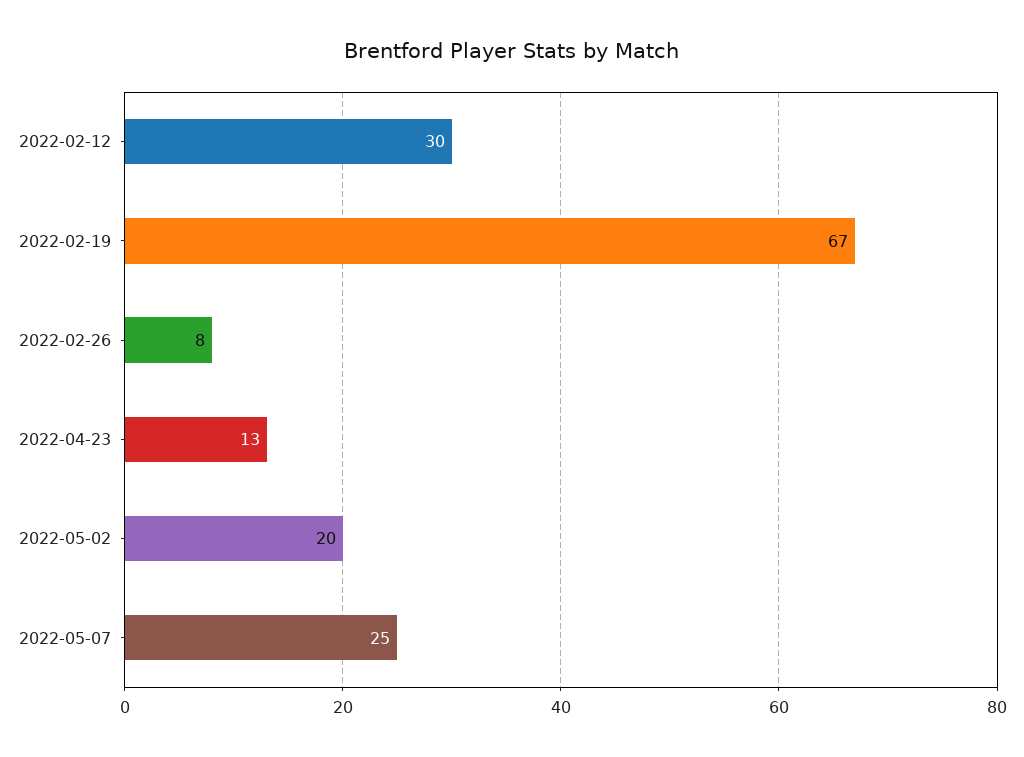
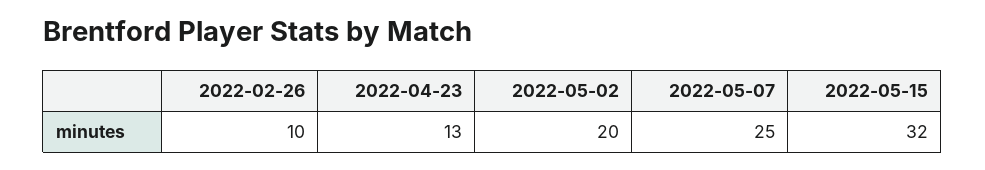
2022-02-12: 30 -> none
2022-02-19: 67 -> none
2022-02-26: 8 -> 10
2022-05-15: none -> 32

